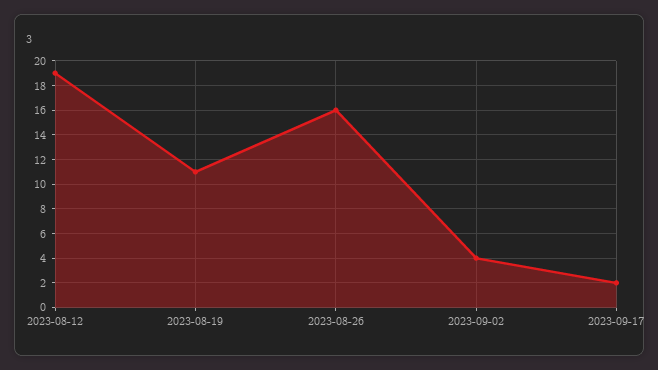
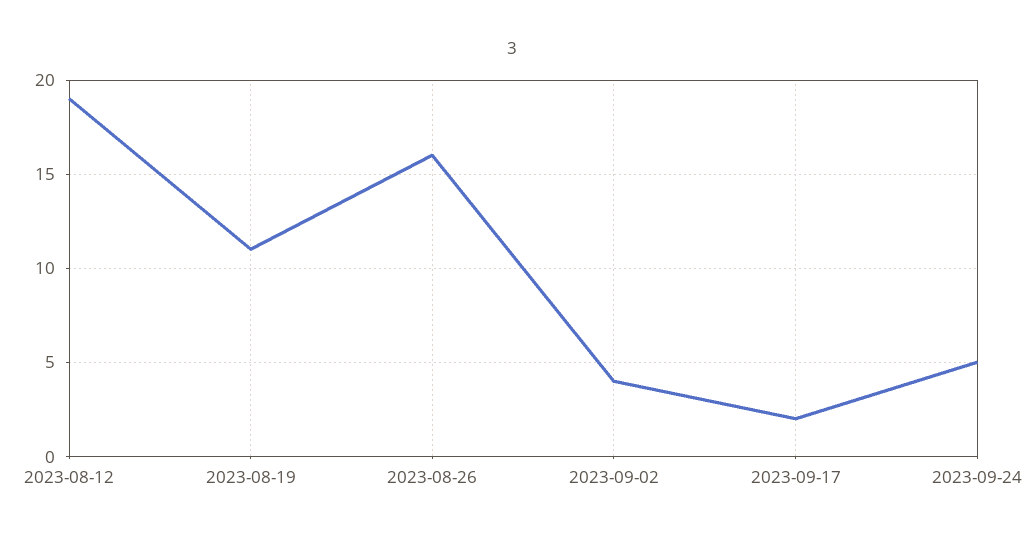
2023-09-24: none -> 5

